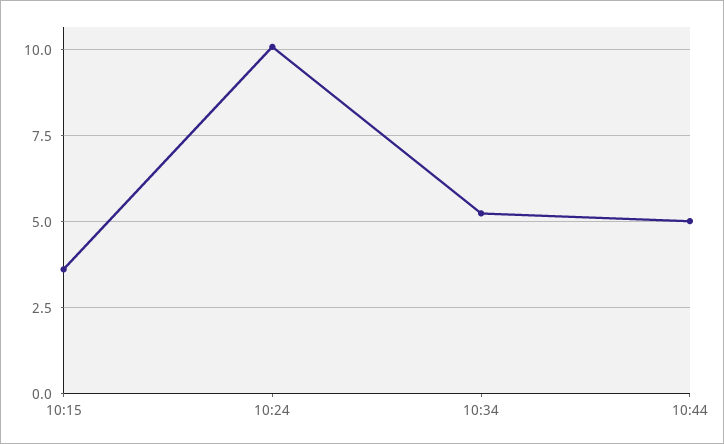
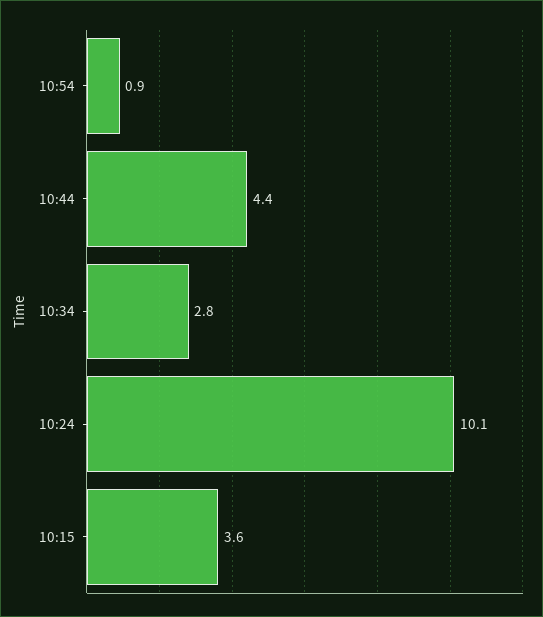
10:34: 5.25 -> 2.8
10:44: 5 -> 4.4
10:54: none -> 0.9

